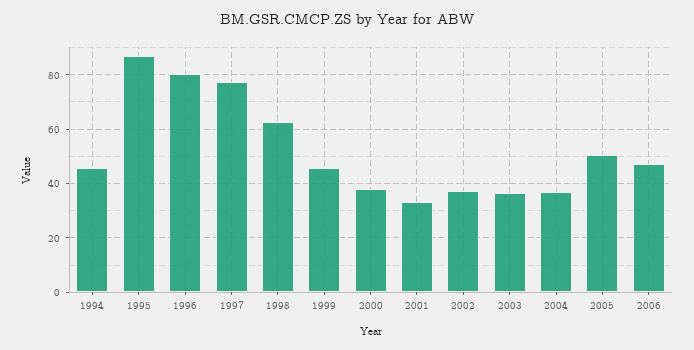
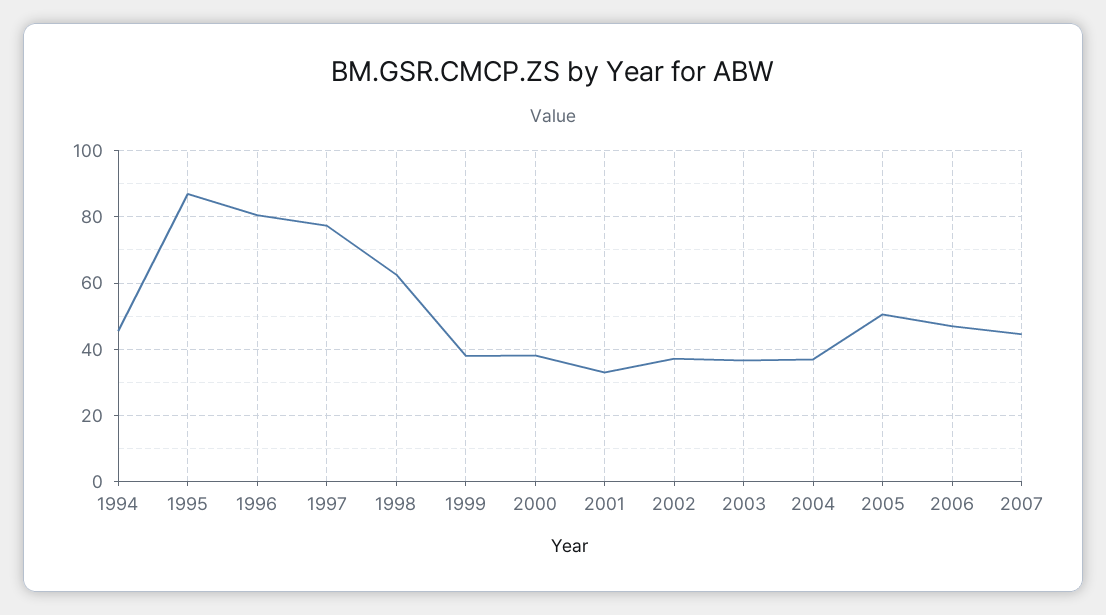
1999: 45 -> 38
2007: none -> 44

